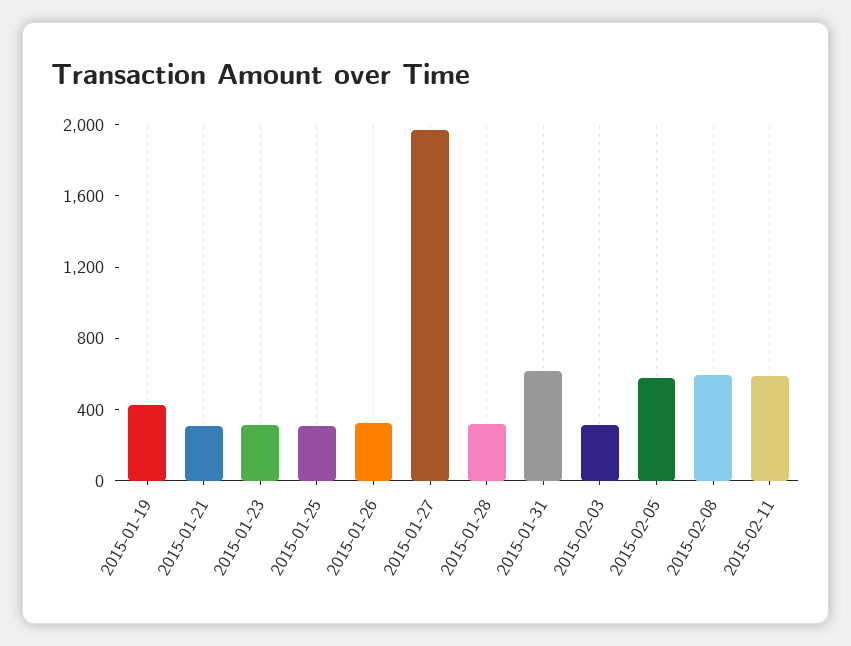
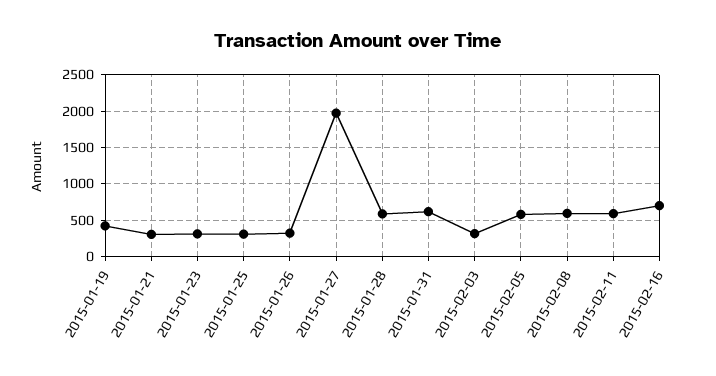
2015-01-28: 300 -> 600
2015-02-16: none -> 700

